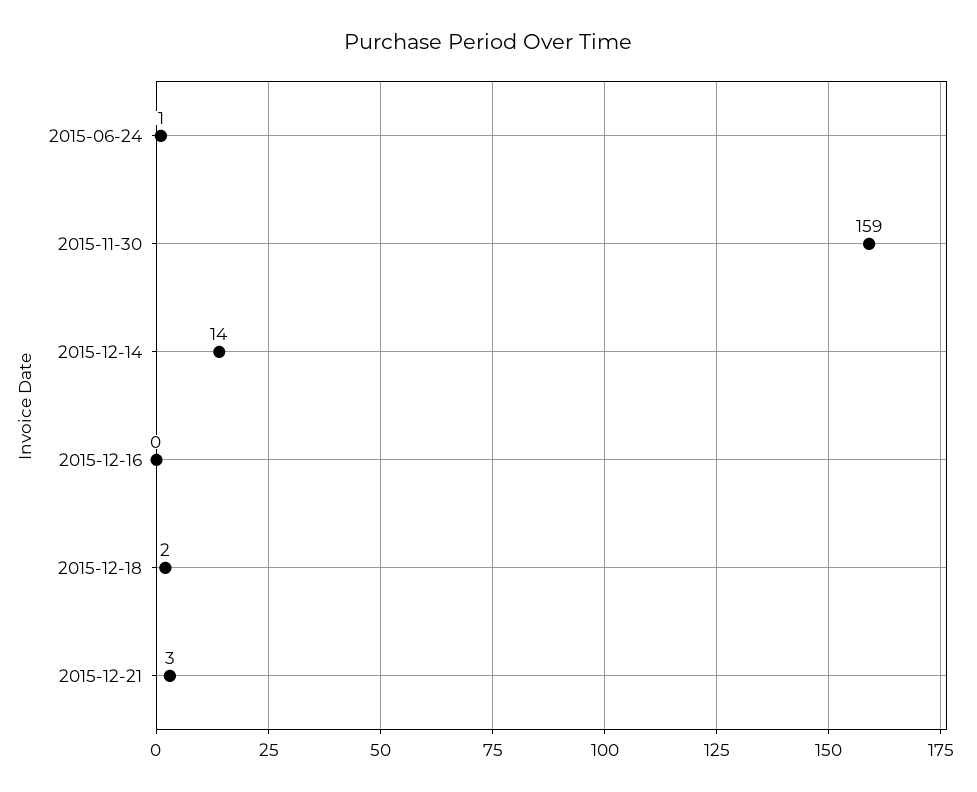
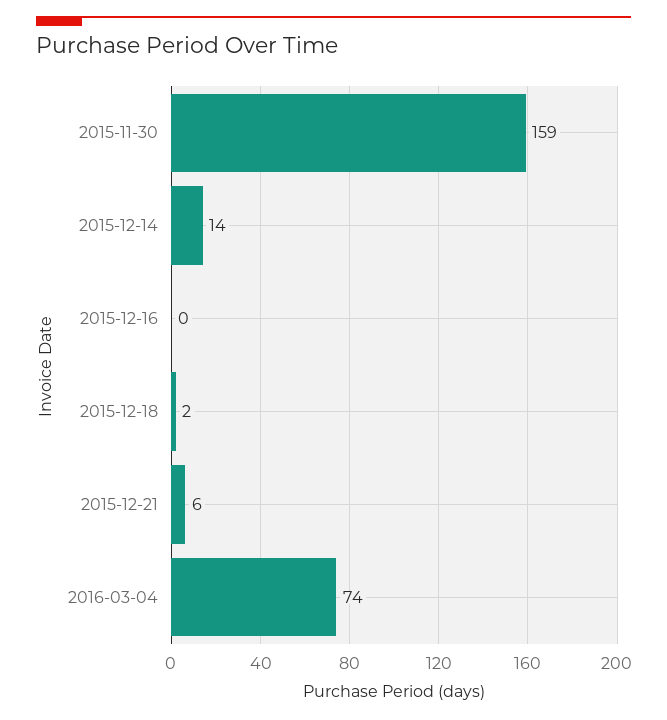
2015-06-24: 1 -> none
2015-12-21: 3 -> 6
2016-03-04: none -> 74

